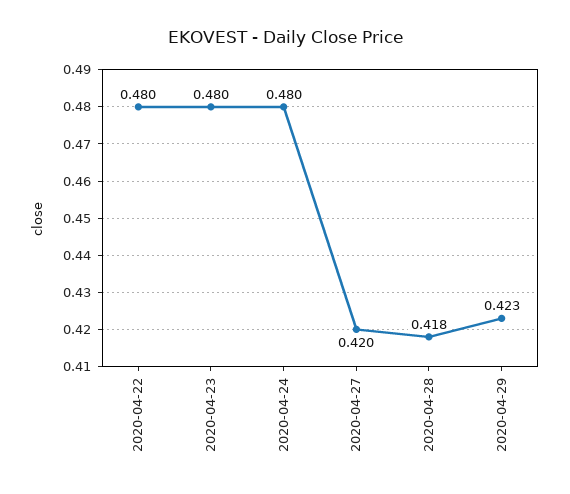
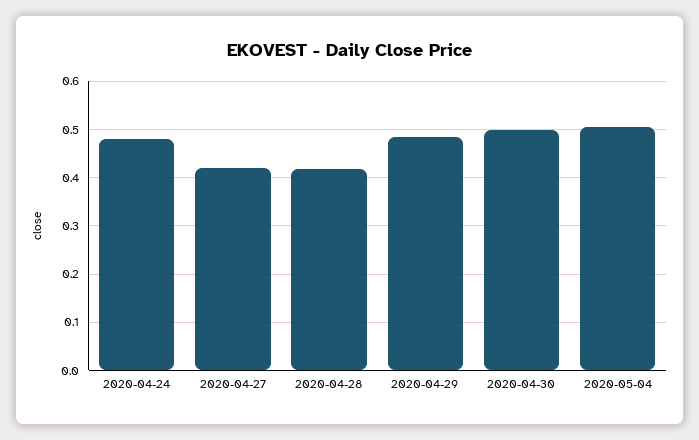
2020-04-22: 0.48 -> none
2020-04-23: 0.48 -> none
2020-04-29: 0.423 -> 0.48
2020-04-30: none -> 0.5
2020-05-04: none -> 0.5

